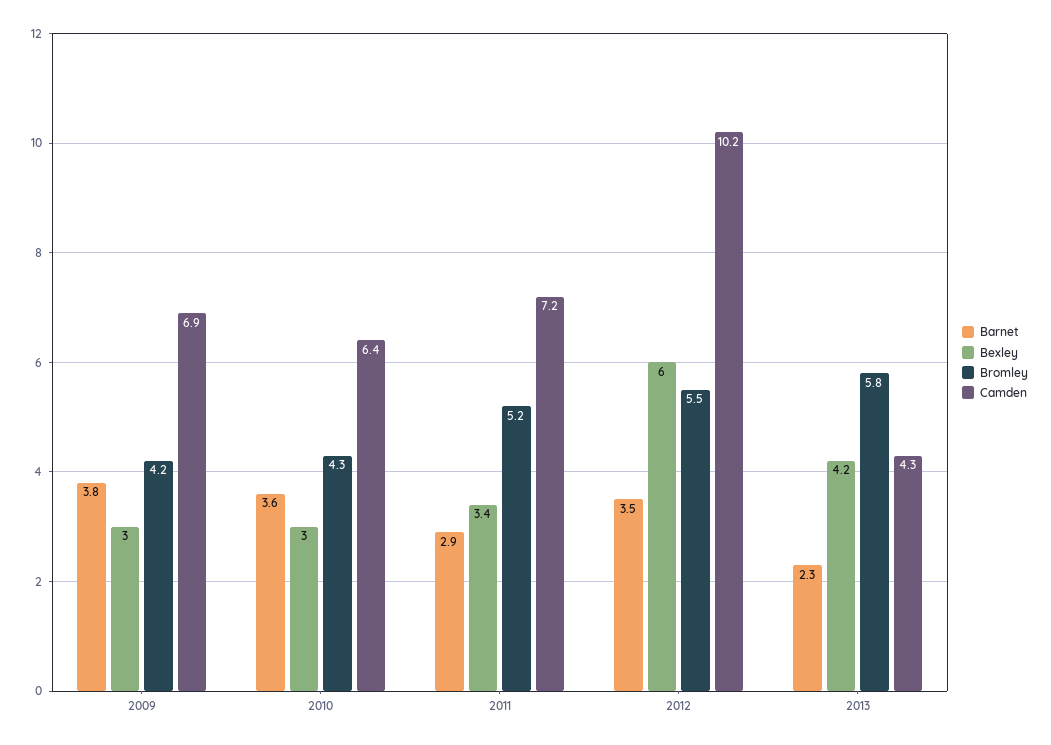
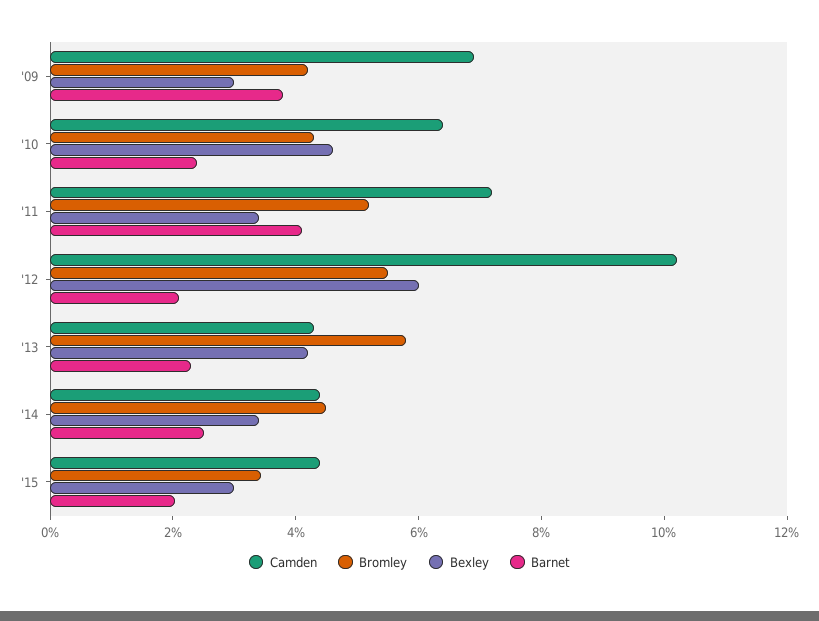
Barnet, 2010: 3.6 -> 2.5
Bexley, 2010: 3 -> 4.5
Barnet, 2011: 2.9 -> 4
Barnet, 2012: 3.5 -> 2
Camden, '14: none -> 4.5
Bromley, '14: none -> 4.5
Bexley, '14: none -> 3.5
Barnet, '14: none -> 2.5
Camden, '15: none -> 4.5
Bromley, '15: none -> 3.5
Bexley, '15: none -> 3
Barnet, '15: none -> 2

